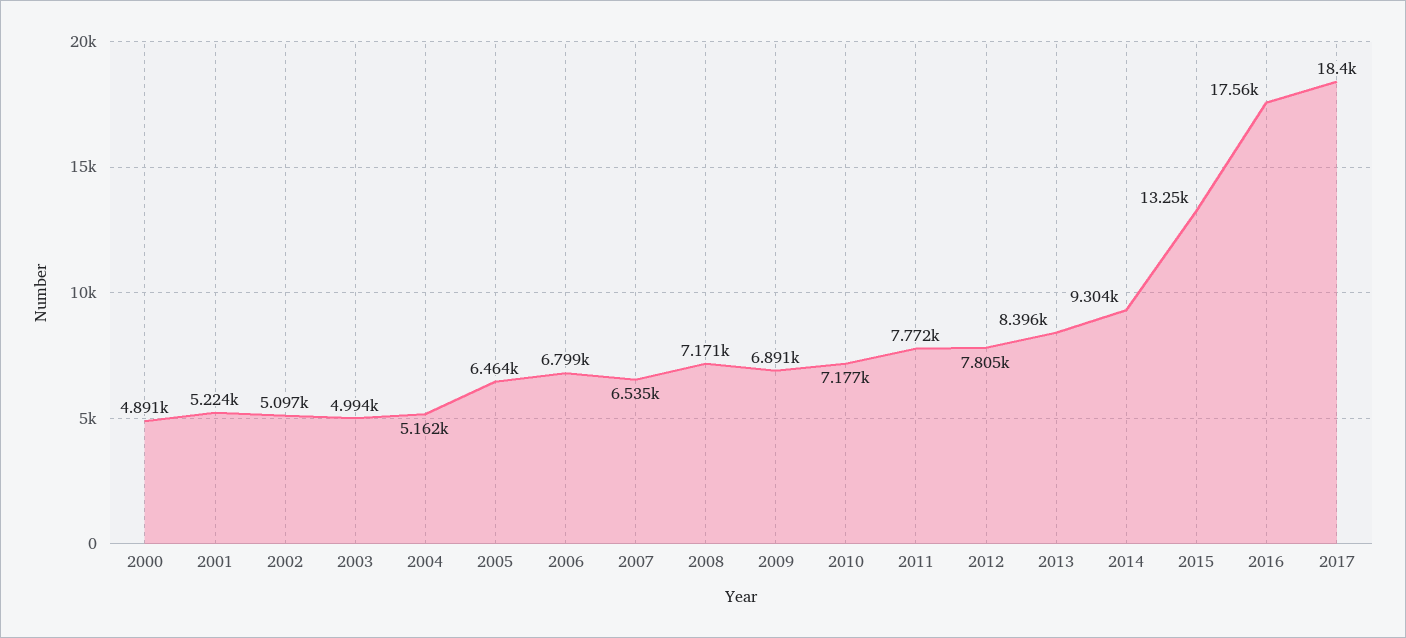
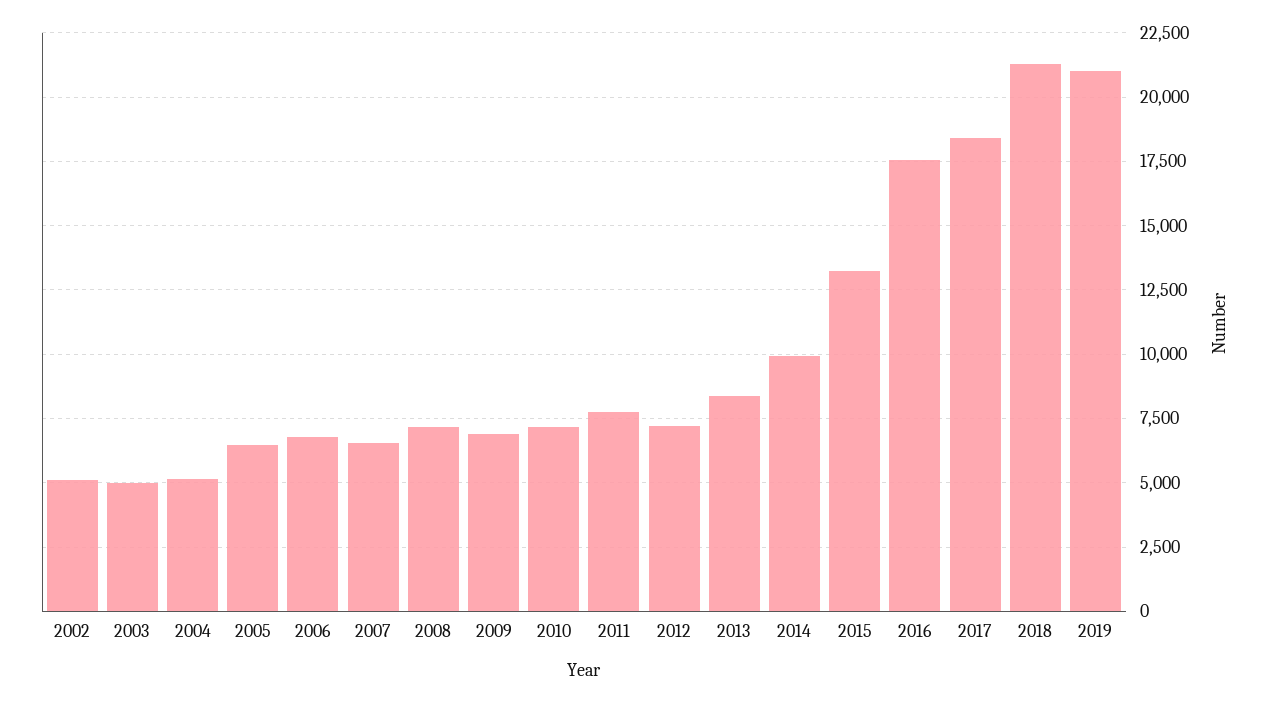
2000: 4891 -> none
2001: 5224 -> none
2012: 7805 -> 7250
2014: 9304 -> 10000
2018: none -> 21250
2019: none -> 21000

